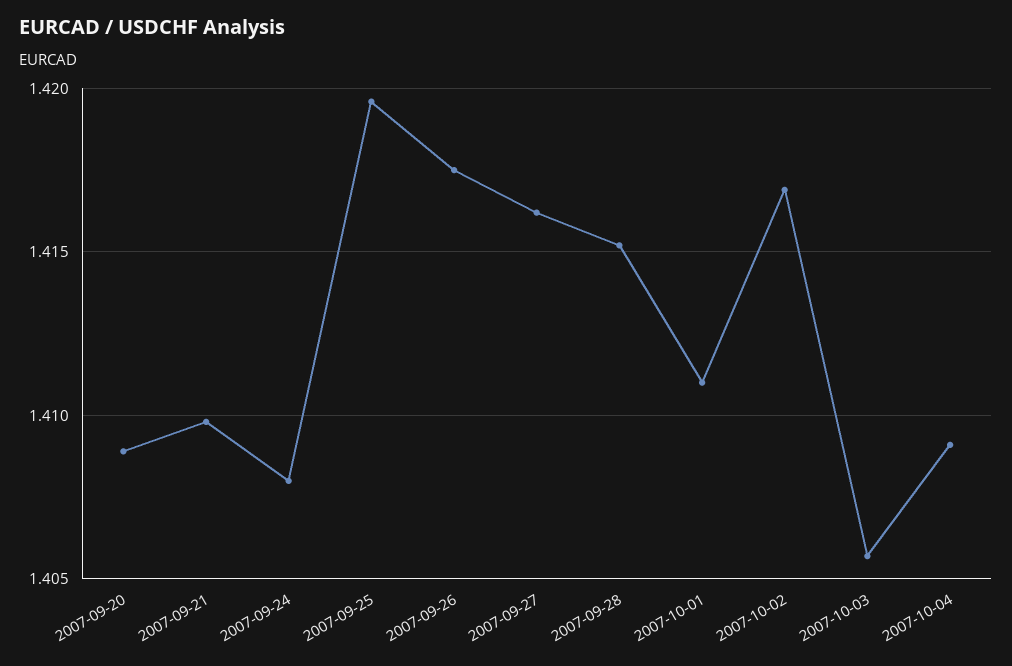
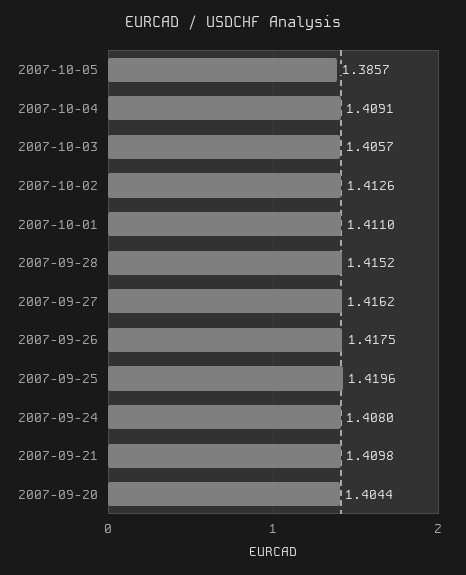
2007-09-20: 1.409 -> 1.4044
2007-10-02: 1.417 -> 1.4126
2007-10-05: none -> 1.3857

